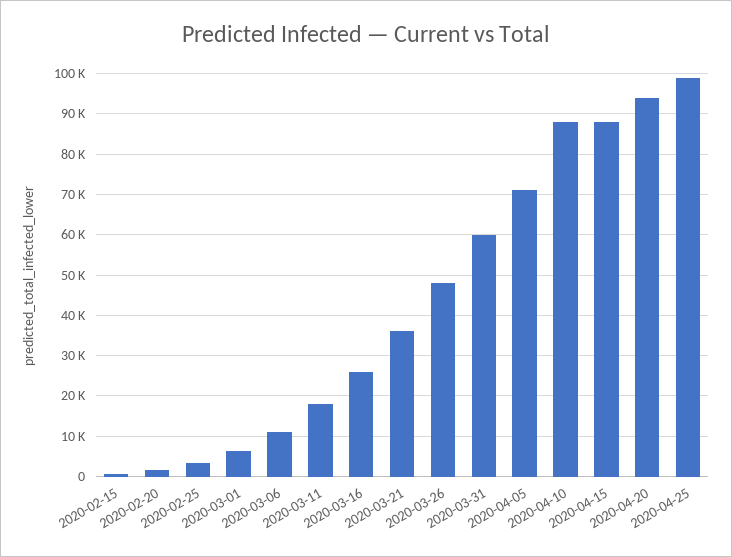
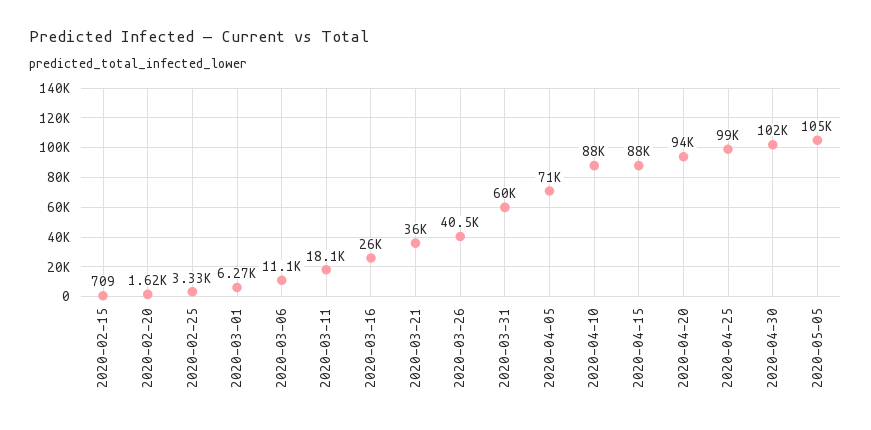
2020-03-26: 48000 -> 40500
2020-04-30: none -> 102000
2020-05-05: none -> 105000

